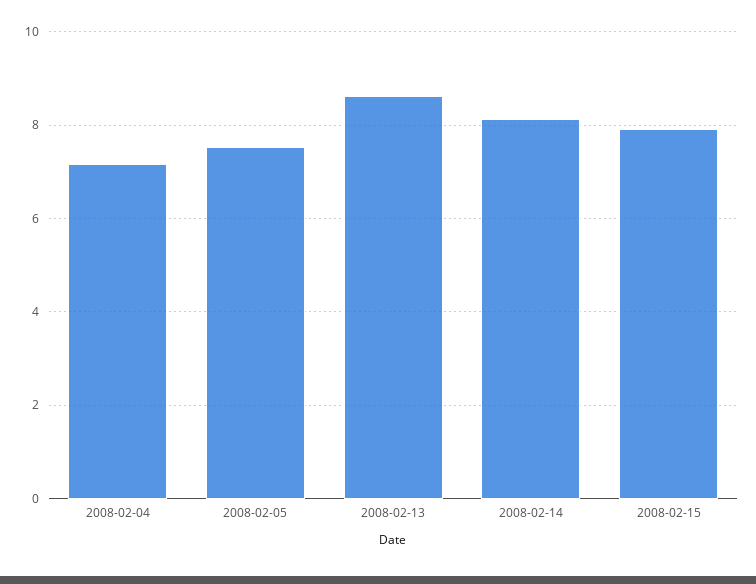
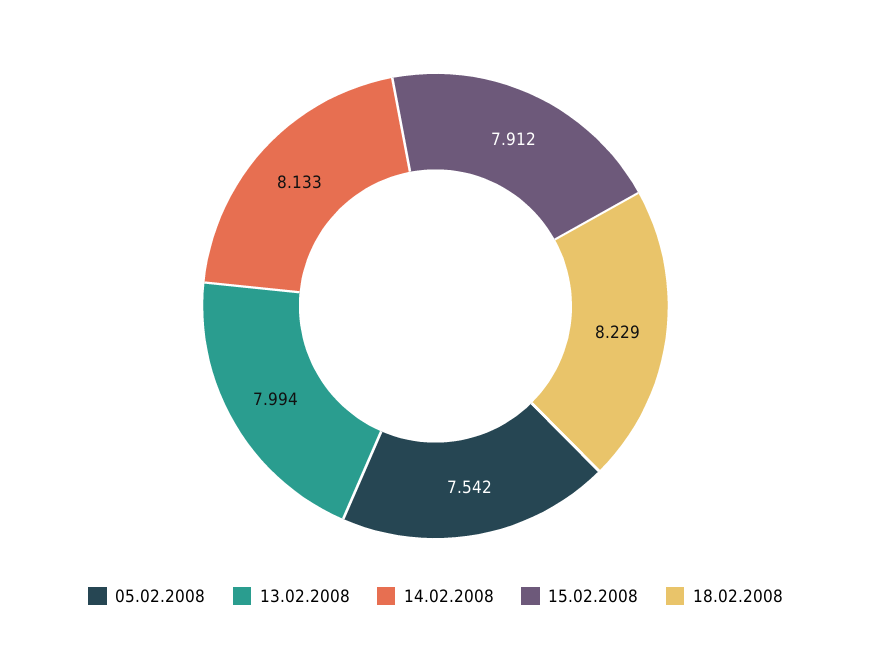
2008-02-04: 7.2 -> none
2008-02-13: 8.6 -> 7.994
18.02.2008: none -> 8.229

